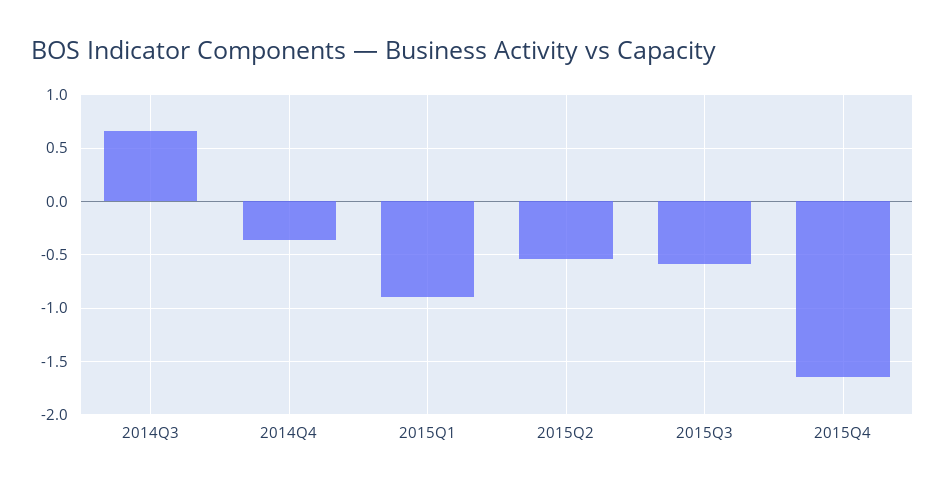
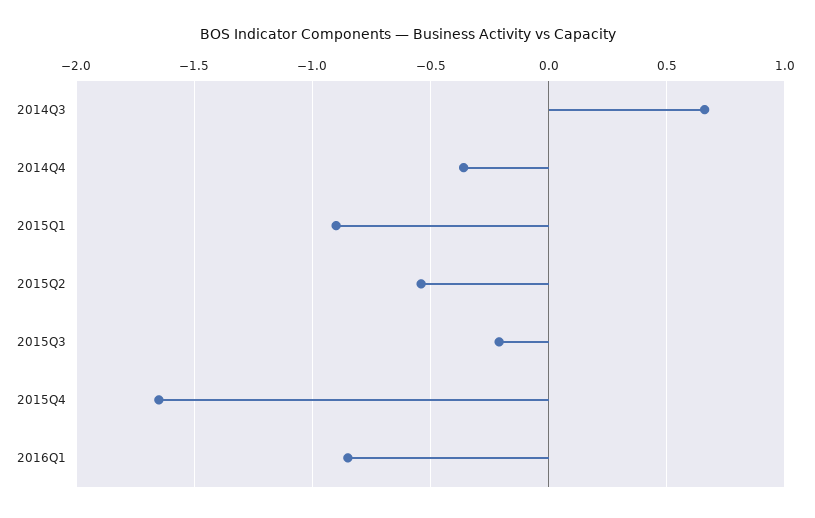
2015Q3: -0.6 -> -0.2
2016Q1: none -> -0.85

